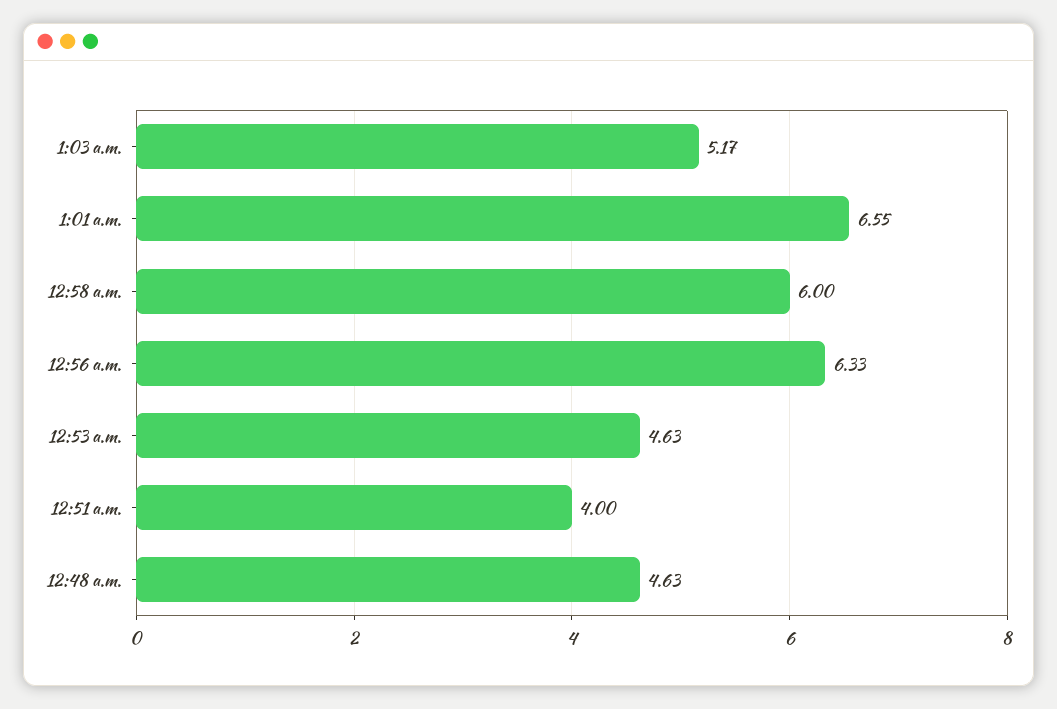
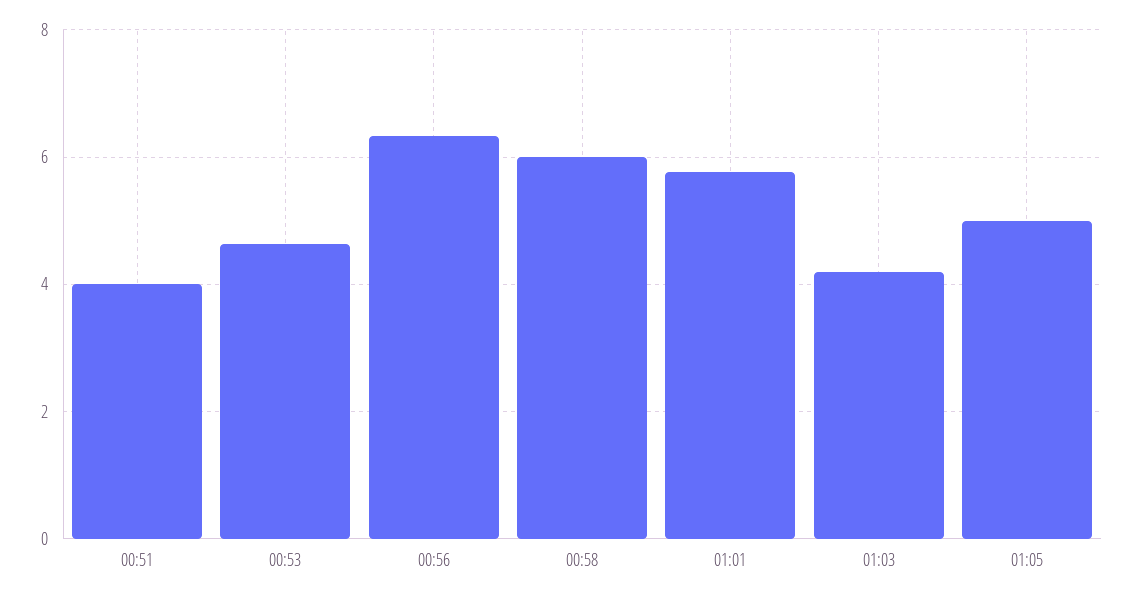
1:03 a.m.: 5.17 -> 4.2
1:01 a.m.: 6.55 -> 5.8
12:48 a.m.: 4.63 -> none
01:05: none -> 5

